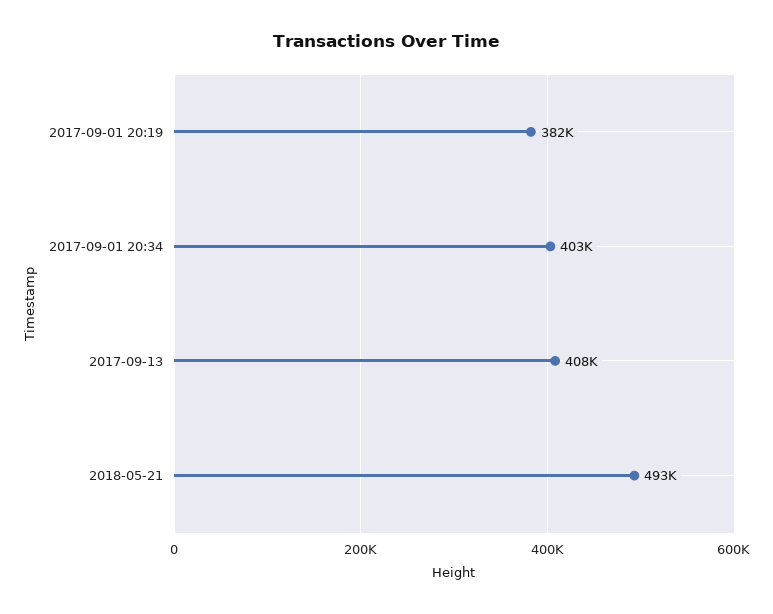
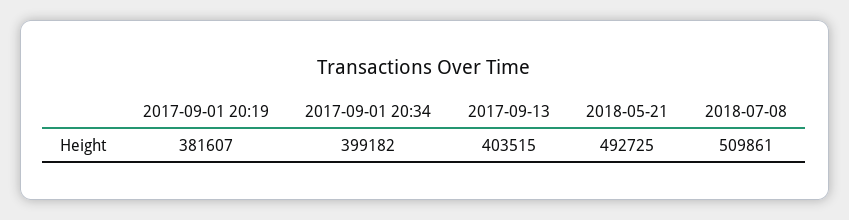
2017-09-01 20:34: 403000 -> 399182
2017-09-13: 408000 -> 403515
2018-07-08: none -> 509861

